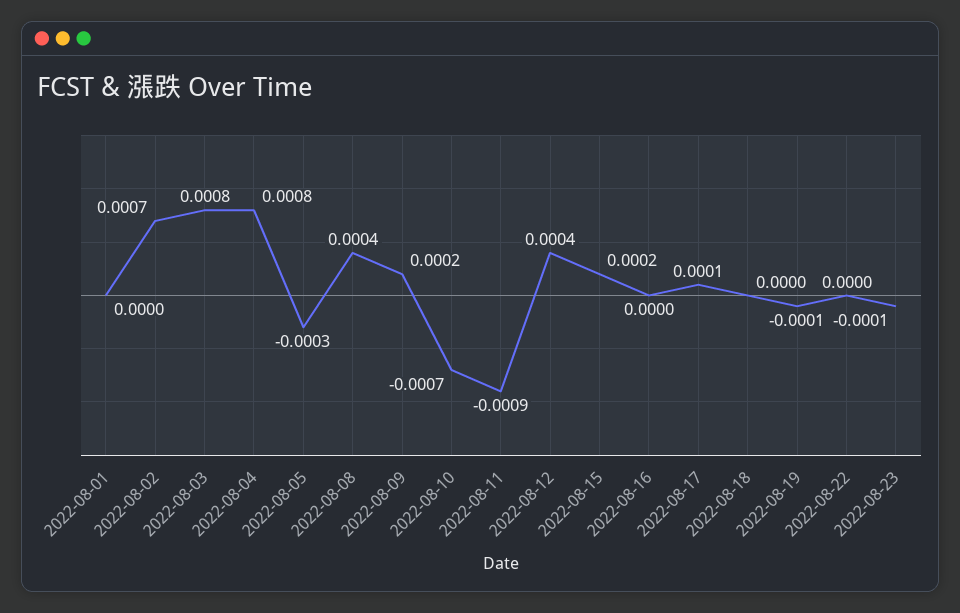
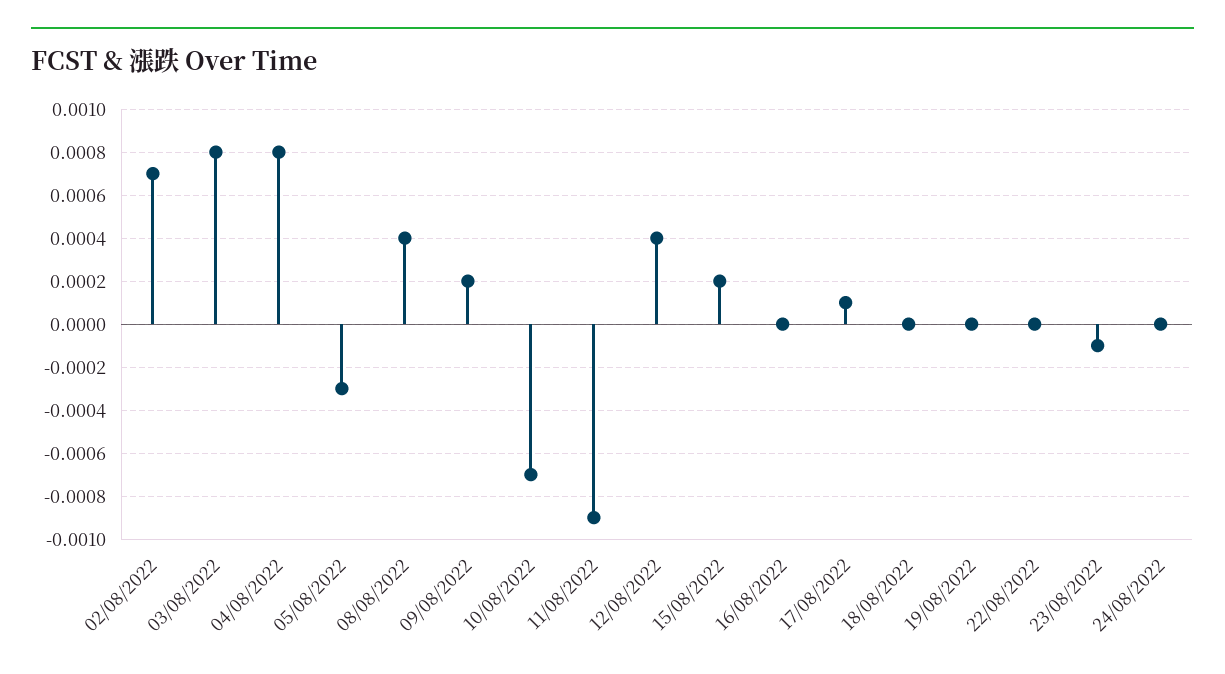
2022-08-01: 0 -> none
2022-08-19: -0.0001 -> 0
24/08/2022: none -> 0

